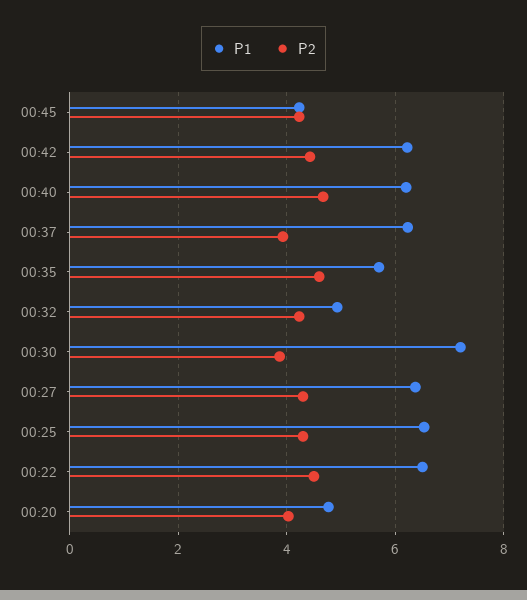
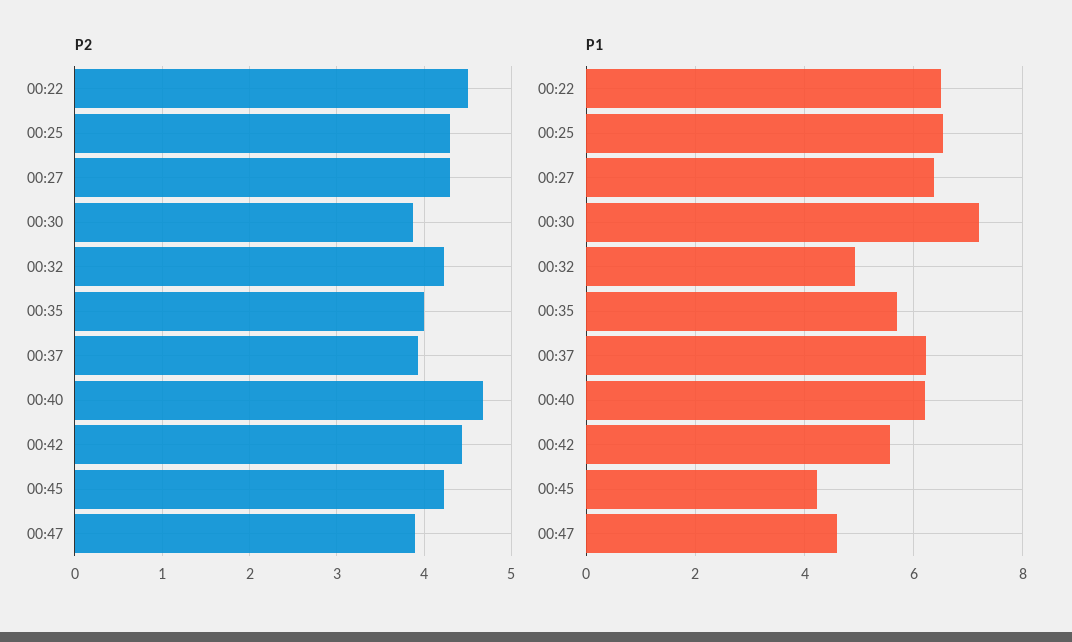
P1, 00:42: 6.2 -> 5.6
P2, 00:35: 4.6 -> 4
P1, 00:20: 4.8 -> none
P2, 00:20: 4 -> none
P2, 00:47: none -> 3.9
P1, 00:47: none -> 4.6

